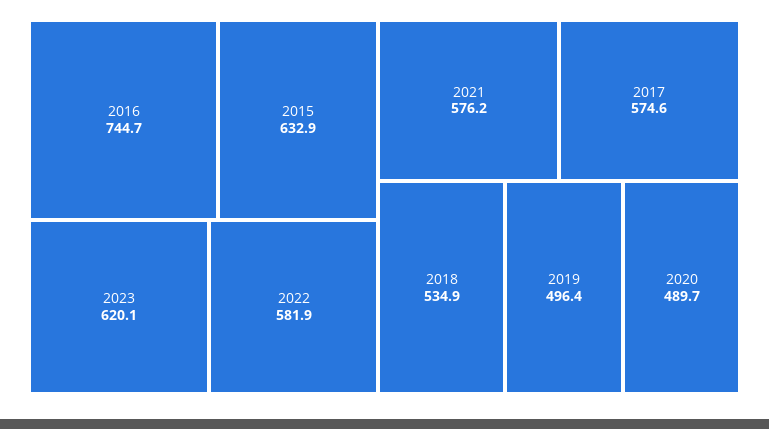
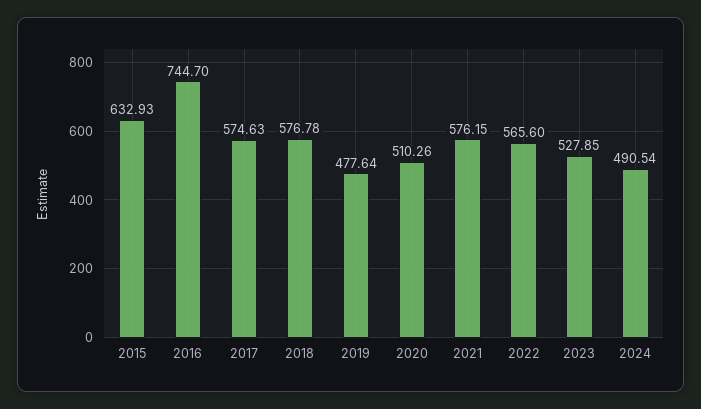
2023: 620.1 -> 527.85
2022: 581.9 -> 565.6
2018: 534.9 -> 576.78
2019: 496.4 -> 477.64
2020: 489.7 -> 510.26
2024: none -> 490.54

